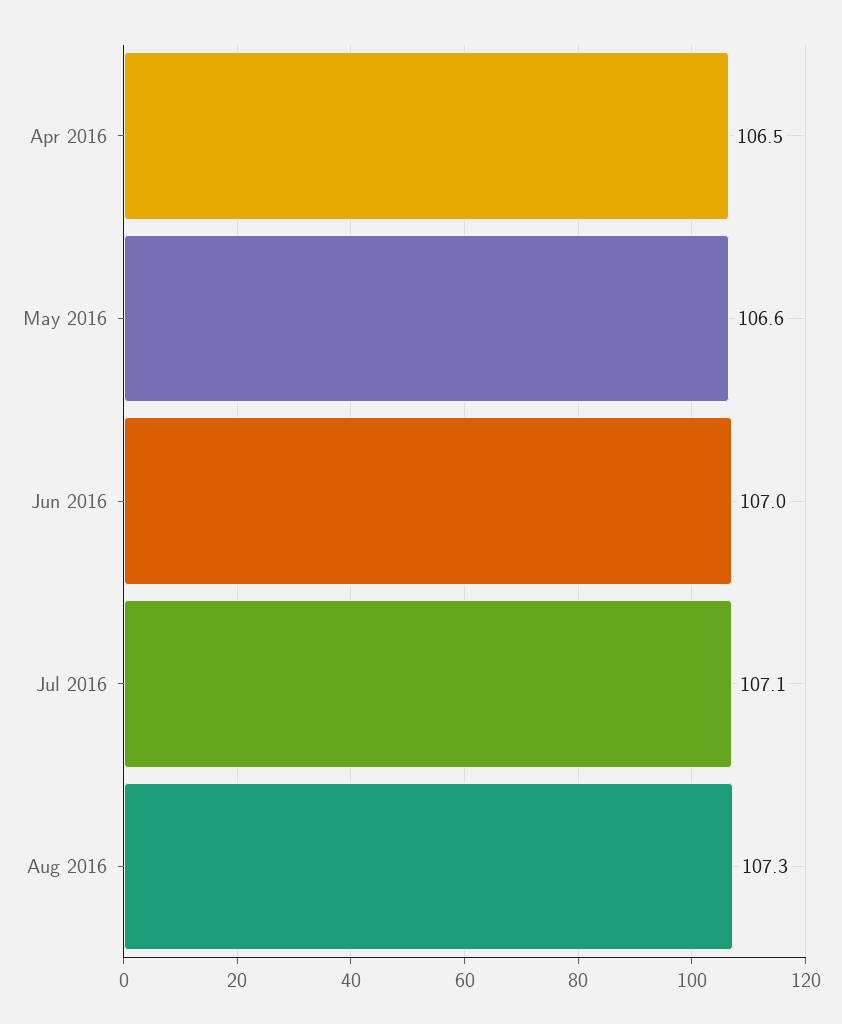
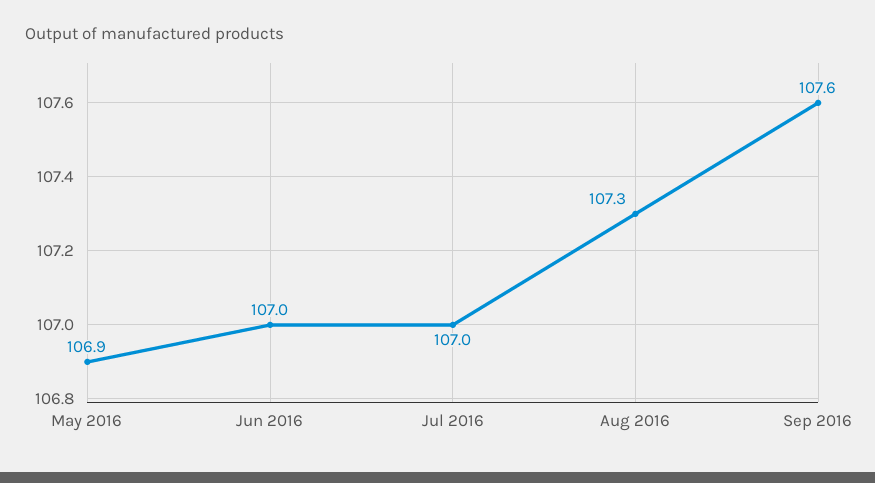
Apr 2016: 106.5 -> none
May 2016: 106.6 -> 106.9
Jul 2016: 107.1 -> 107
Sep 2016: none -> 107.6

